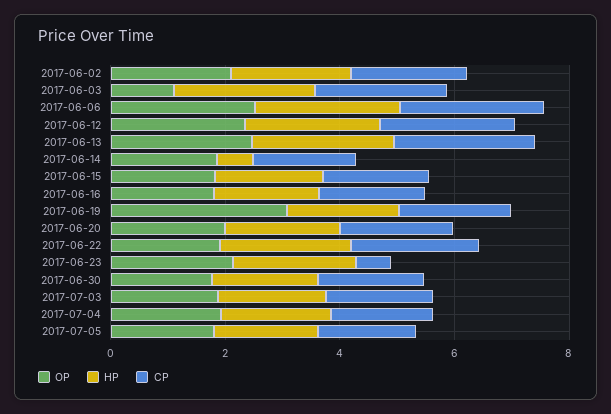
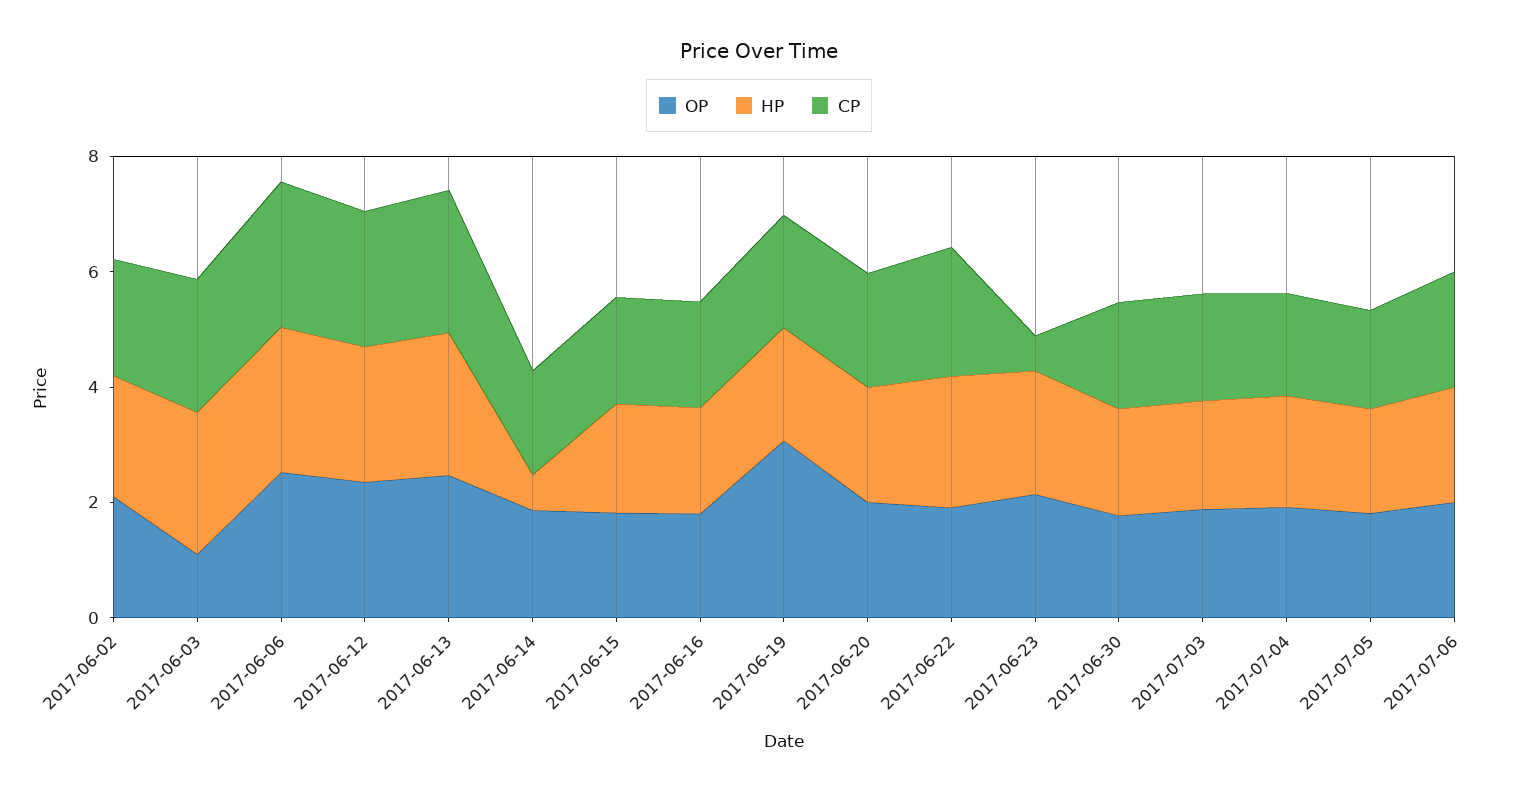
OP, 2017-07-06: none -> 2
HP, 2017-07-06: none -> 2
CP, 2017-07-06: none -> 2

